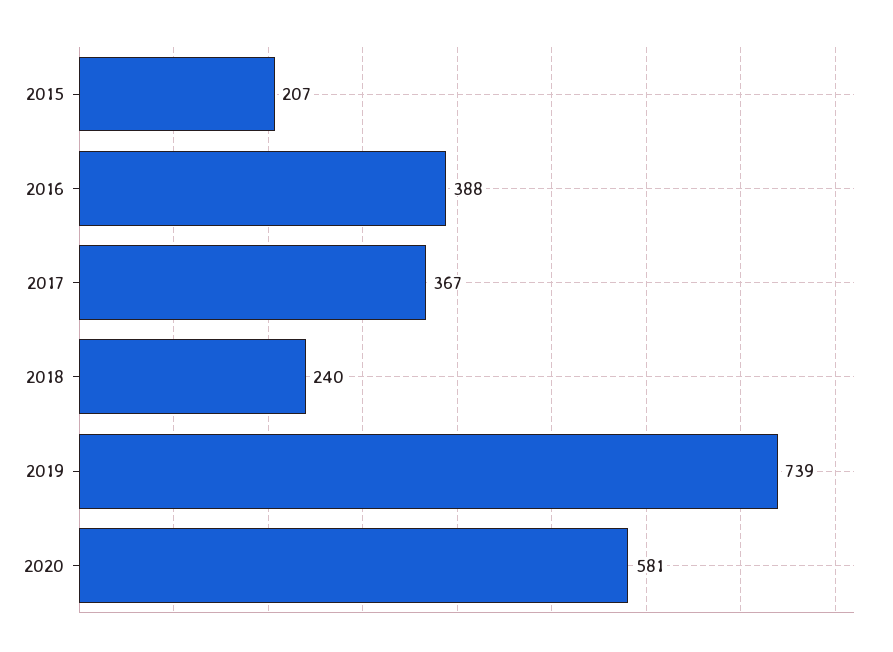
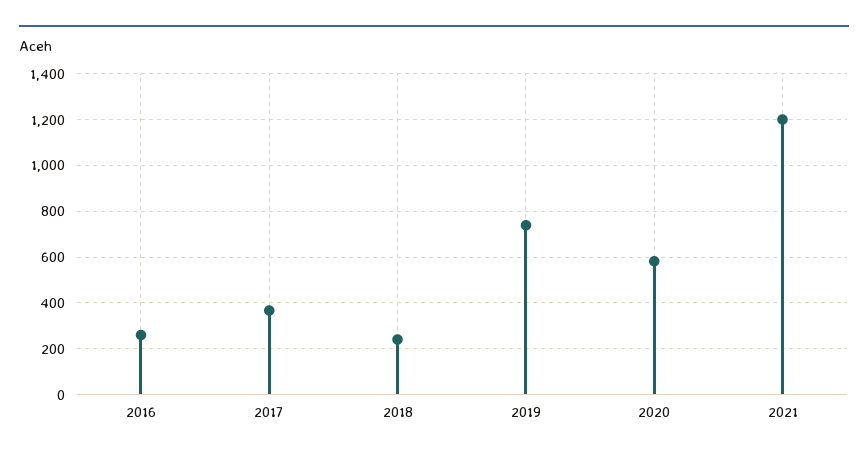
2015: 207 -> none
2016: 388 -> 250
2021: none -> 1200

